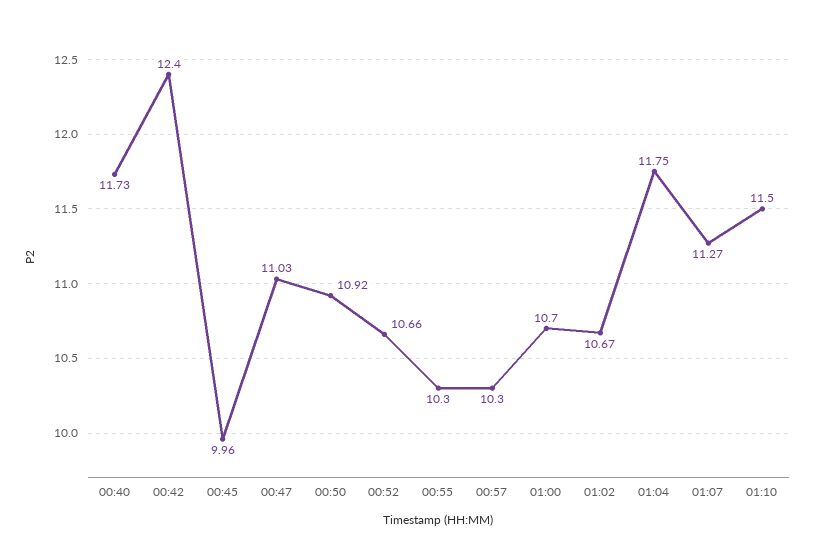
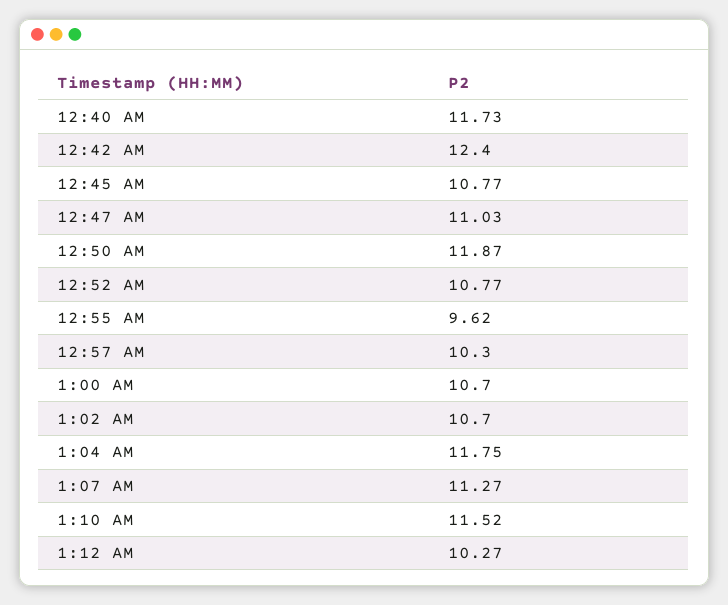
00:45: 9.96 -> 10.77
00:50: 10.92 -> 11.87
00:52: 10.66 -> 10.77
00:55: 10.3 -> 9.62
01:02: 10.67 -> 10.7
01:10: 11.5 -> 11.52
1:12 AM: none -> 10.27

